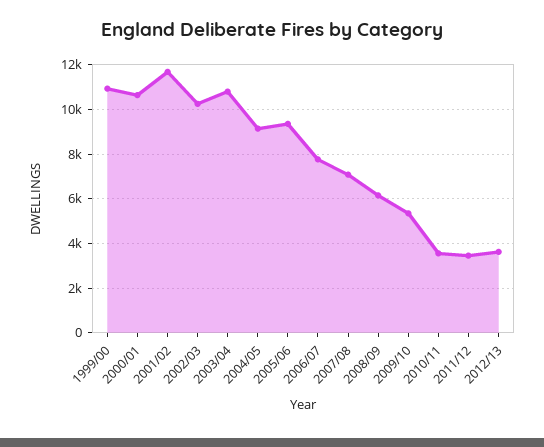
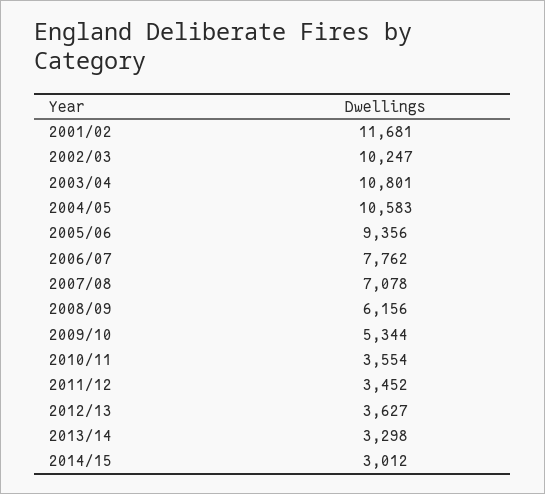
1999/00: 11000 -> none
2000/01: 10500 -> none
2004/05: 9000 -> 10583
2013/14: none -> 3298
2014/15: none -> 3012

